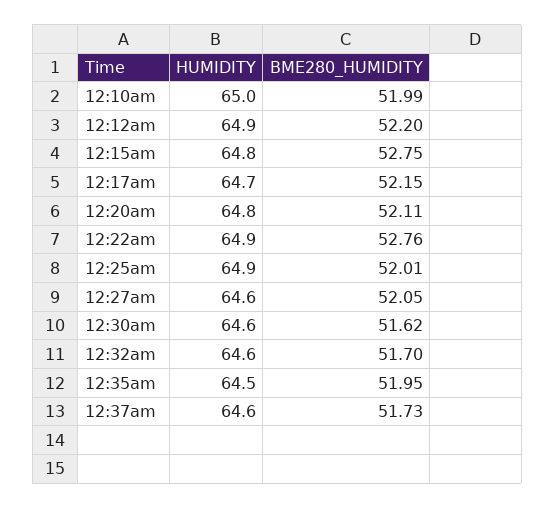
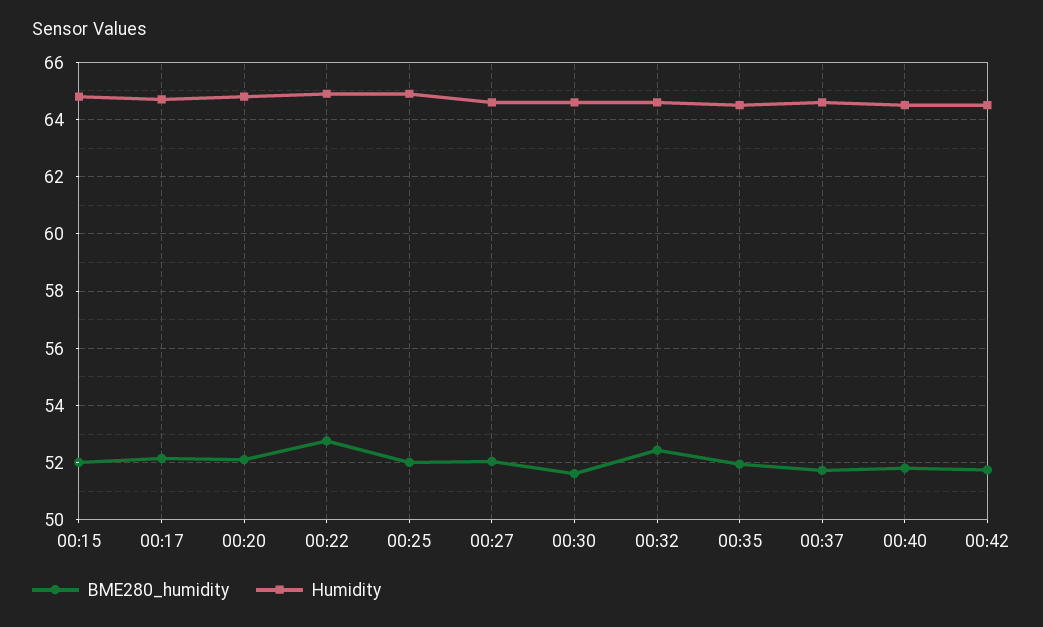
HUMIDITY, 12:10am: 65 -> none
BME280_HUMIDITY, 12:10am: 51.99 -> none
HUMIDITY, 12:12am: 64.9 -> none
BME280_HUMIDITY, 12:12am: 52.2 -> none
BME280_HUMIDITY, 12:15am: 52.75 -> 52
BME280_HUMIDITY, 12:32am: 51.7 -> 52.5
BME280_HUMIDITY, 00:40: none -> 51.75
HUMIDITY, 00:40: none -> 64.5
BME280_HUMIDITY, 00:42: none -> 51.75
HUMIDITY, 00:42: none -> 64.5

